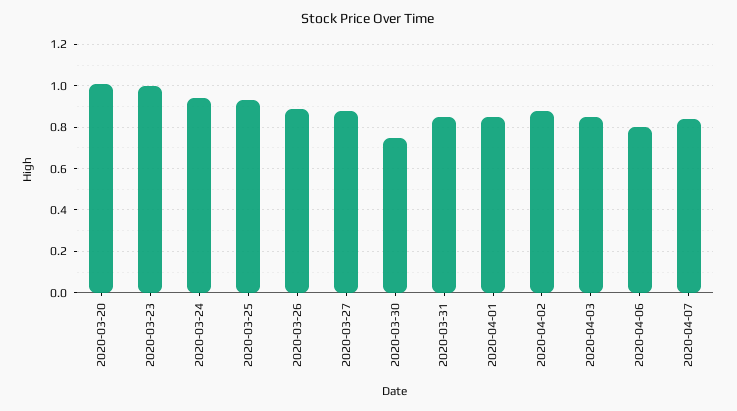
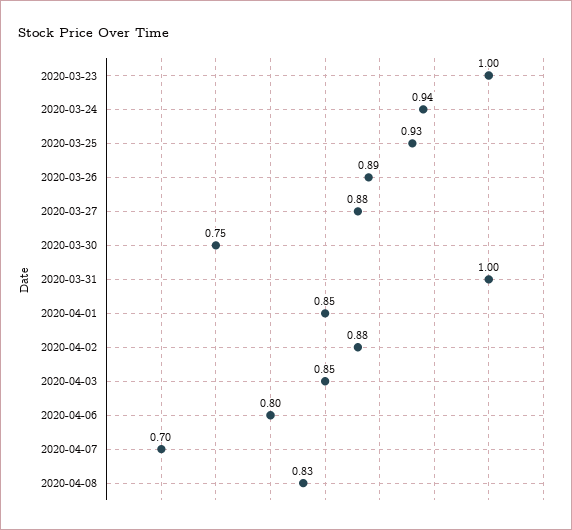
2020-03-20: 1 -> none
2020-03-31: 0.85 -> 1
2020-04-07: 0.85 -> 0.7
2020-04-08: none -> 0.83

